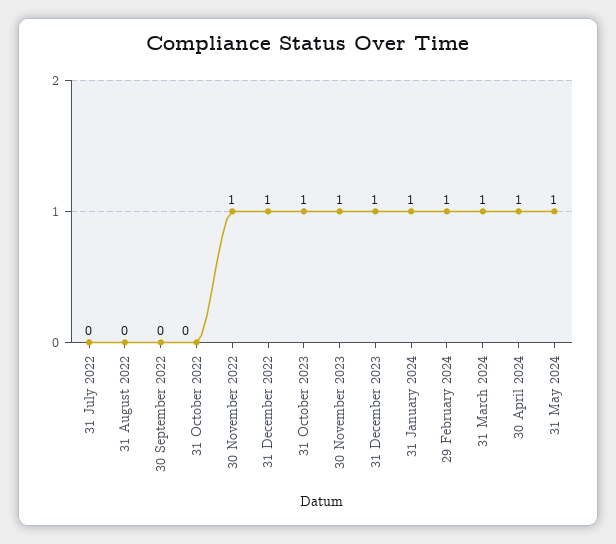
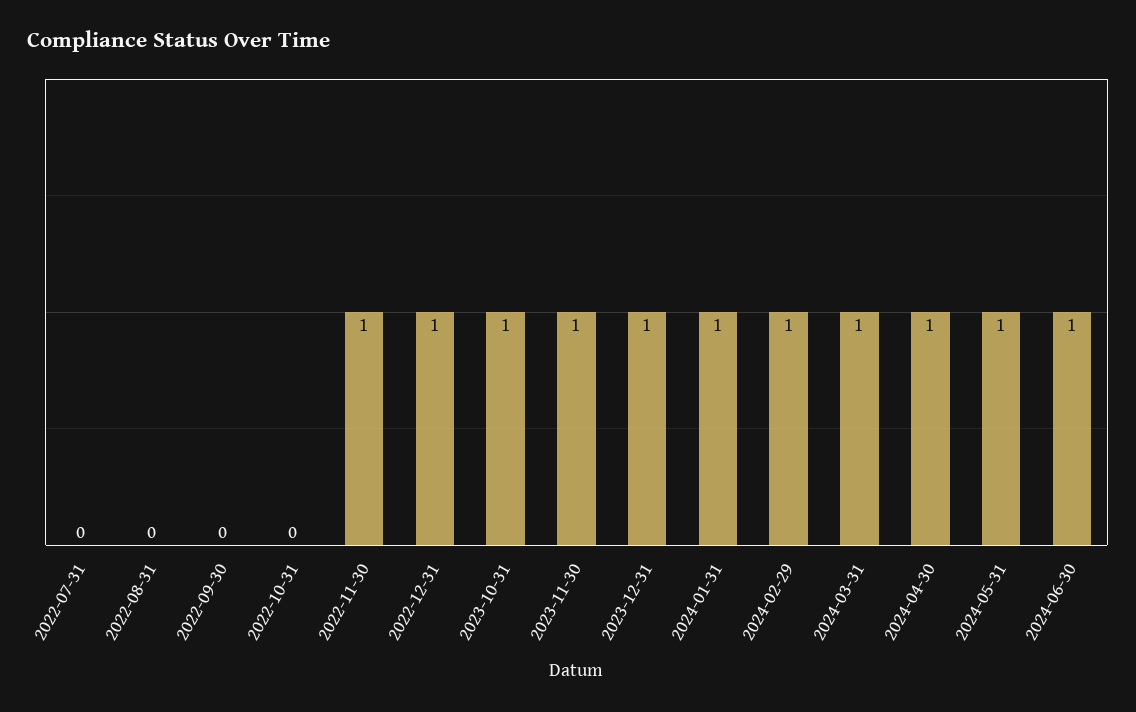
2024-06-30: none -> 1

